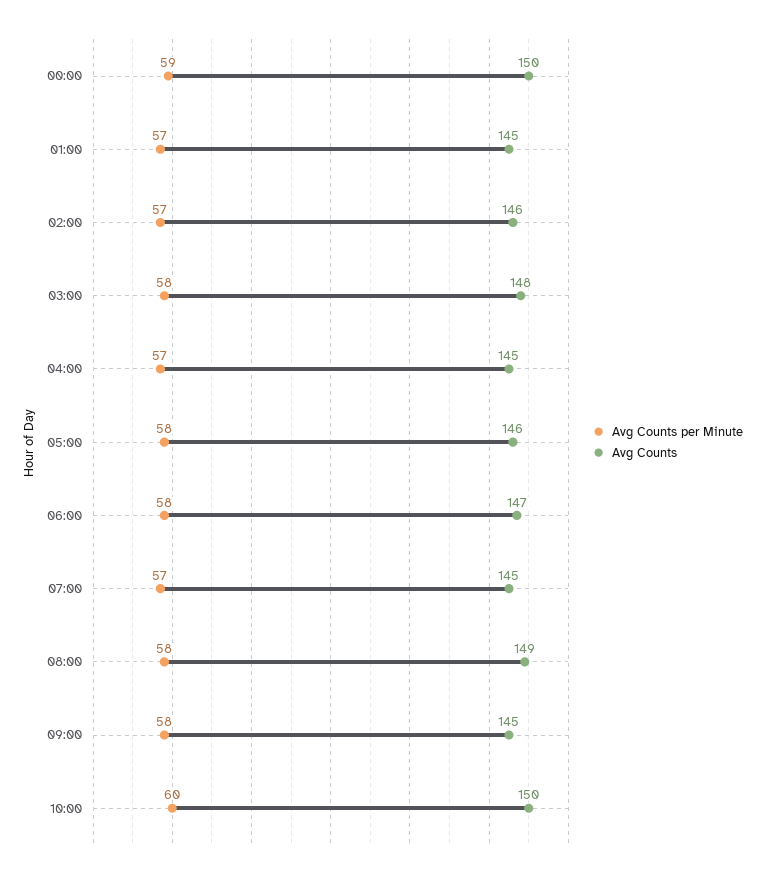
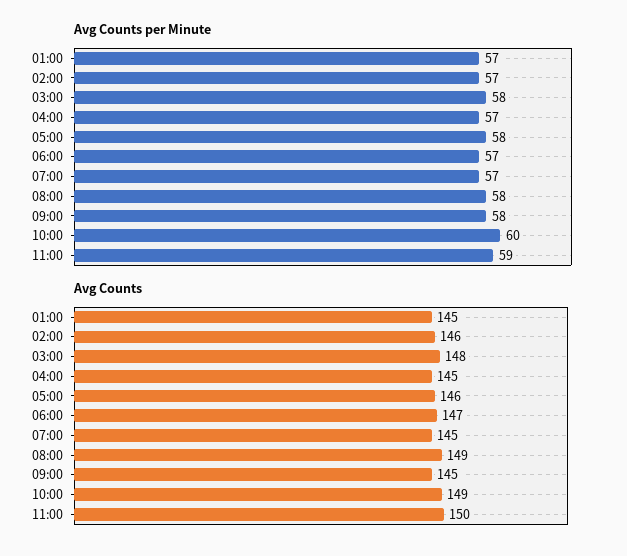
Avg Counts per Minute, 00:00: 59 -> none
Avg Counts, 00:00: 150 -> none
Avg Counts per Minute, 06:00: 58 -> 57
Avg Counts, 10:00: 150 -> 149
Avg Counts per Minute, 11:00: none -> 59
Avg Counts, 11:00: none -> 150

